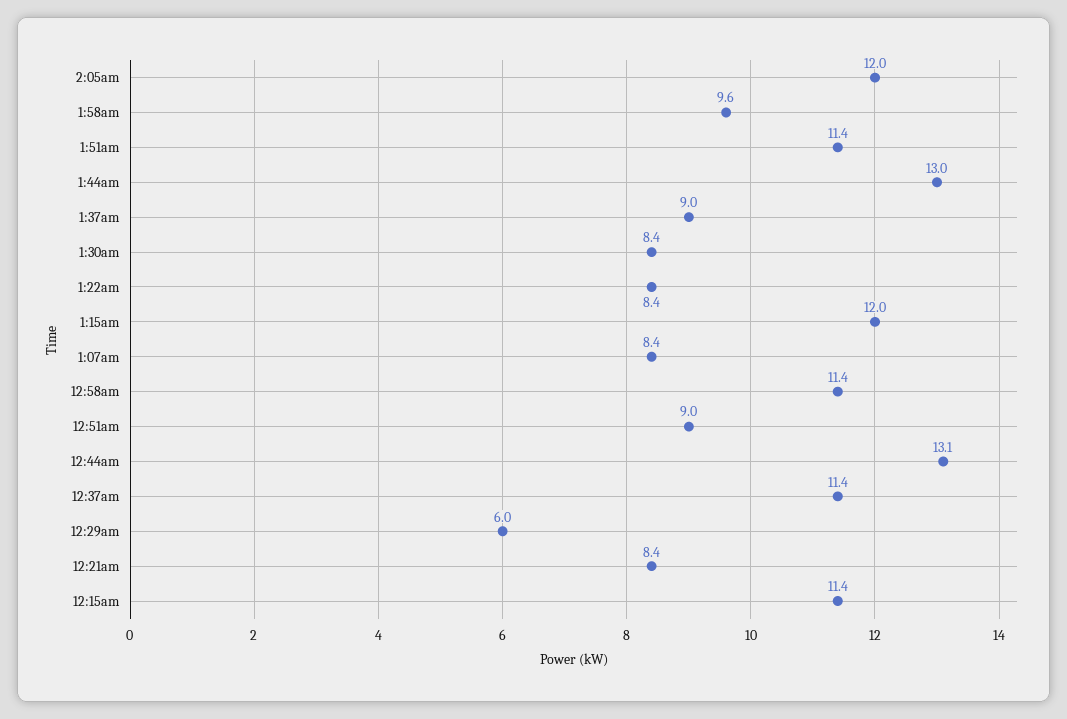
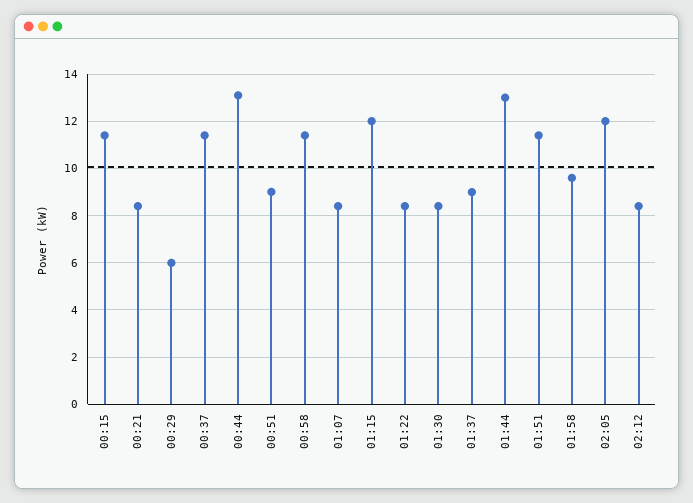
02:12: none -> 8.5

